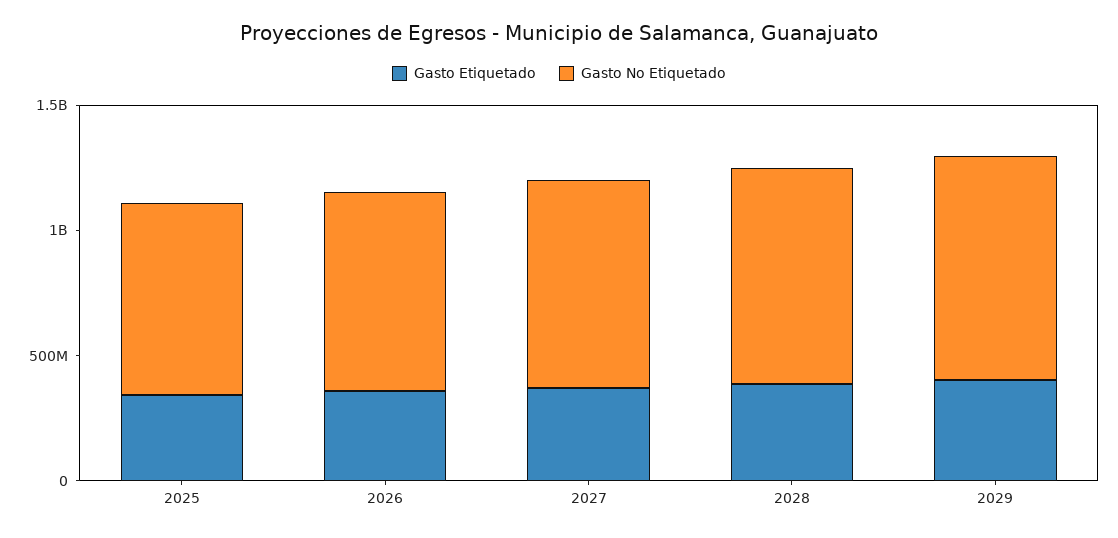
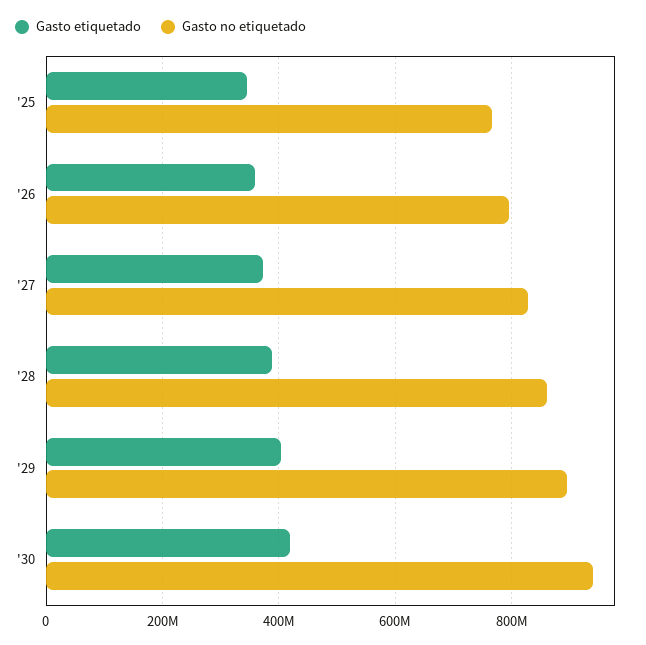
Gasto Etiquetado, '30: none -> 420000000
Gasto No Etiquetado, '30: none -> 940000000

